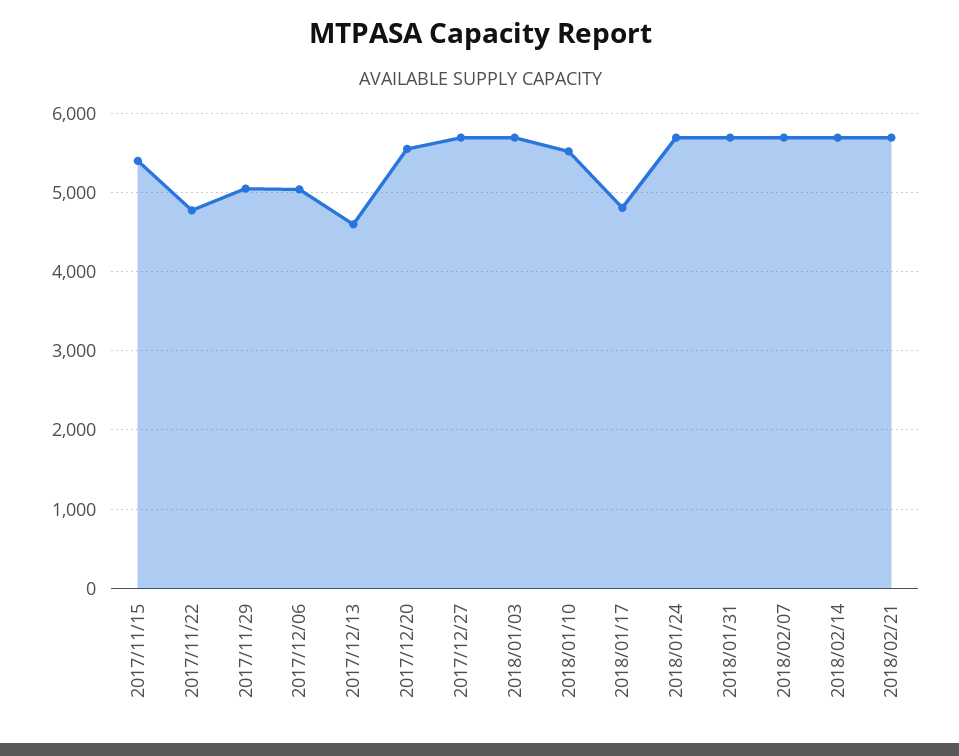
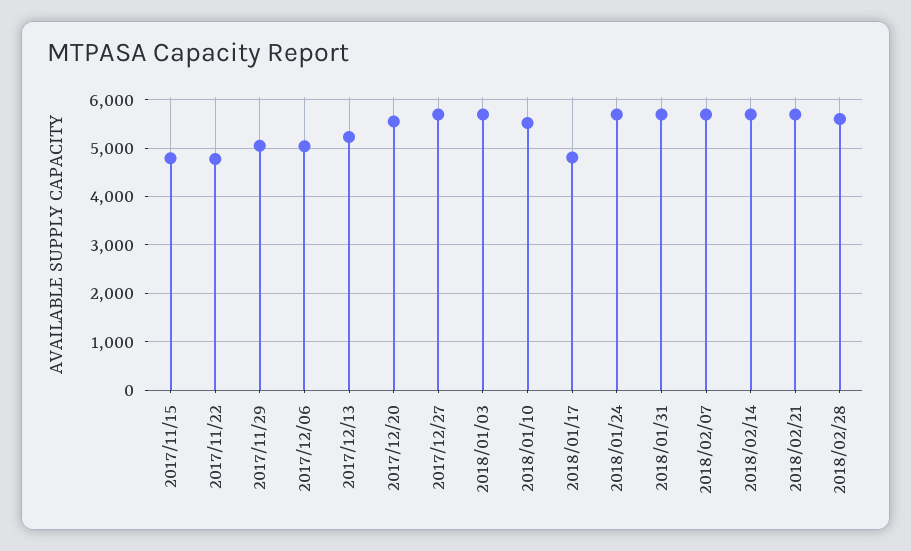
2017/11/15: 5400 -> 4800
2017/12/13: 4600 -> 5200
2018/02/28: none -> 5600

